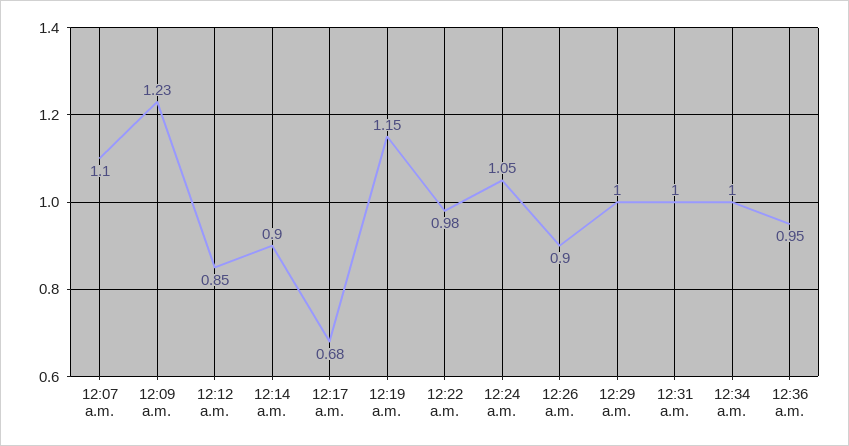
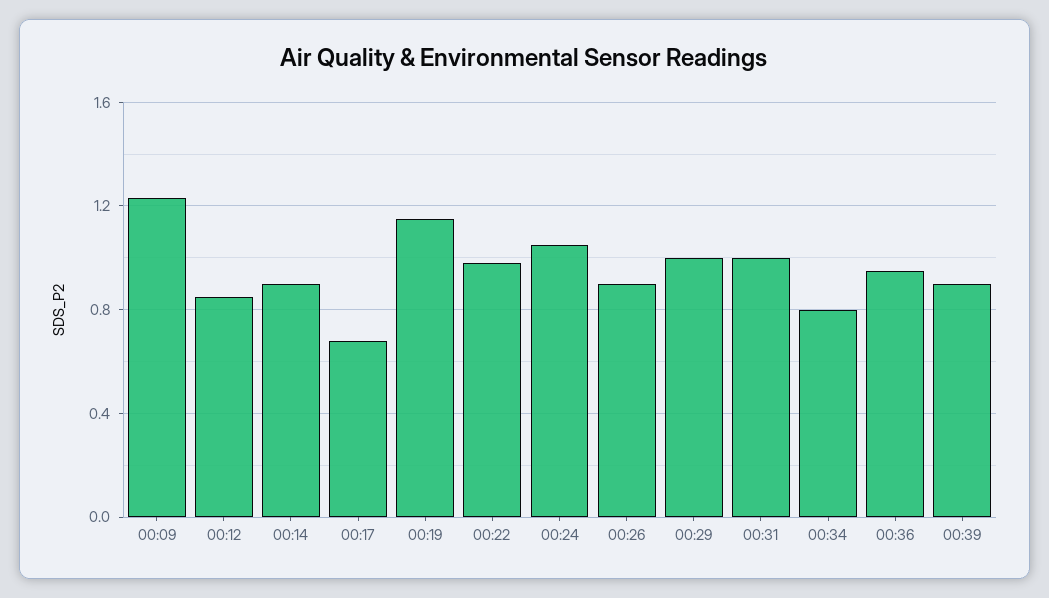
12:07 a.m.: 1.1 -> none
12:34 a.m.: 1 -> 0.8
00:39: none -> 0.9

